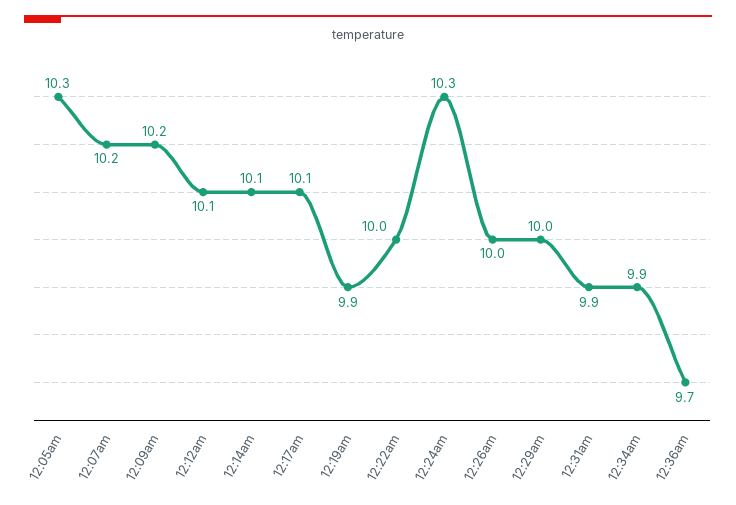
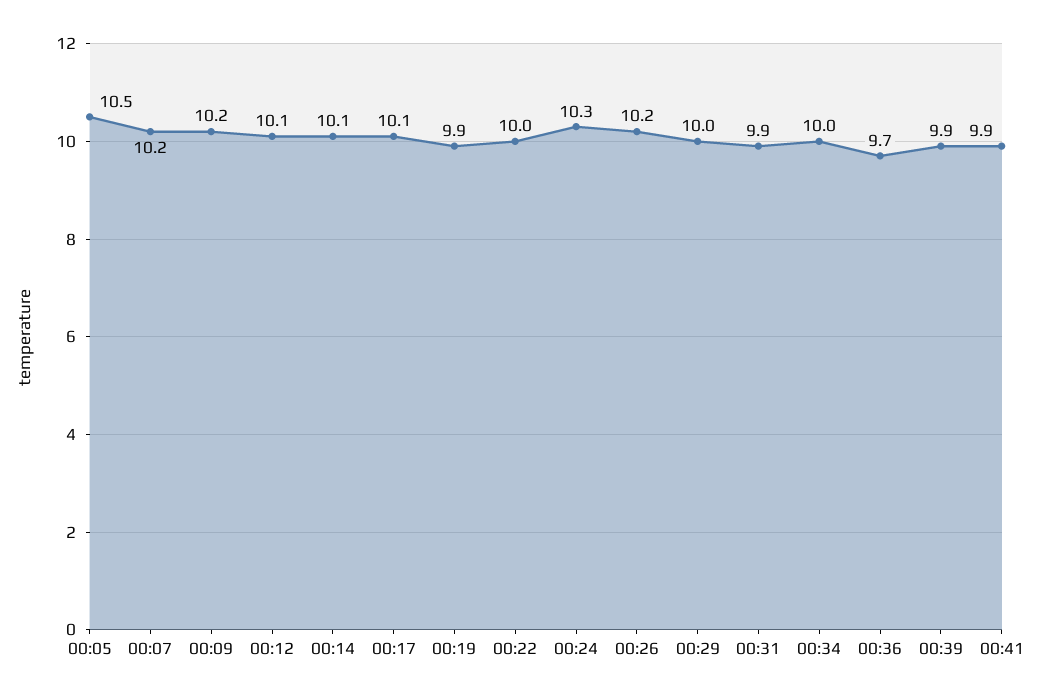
12:05am: 10.3 -> 10.5
12:26am: 10 -> 10.2
12:34am: 9.9 -> 10
00:39: none -> 9.9
00:41: none -> 9.9

